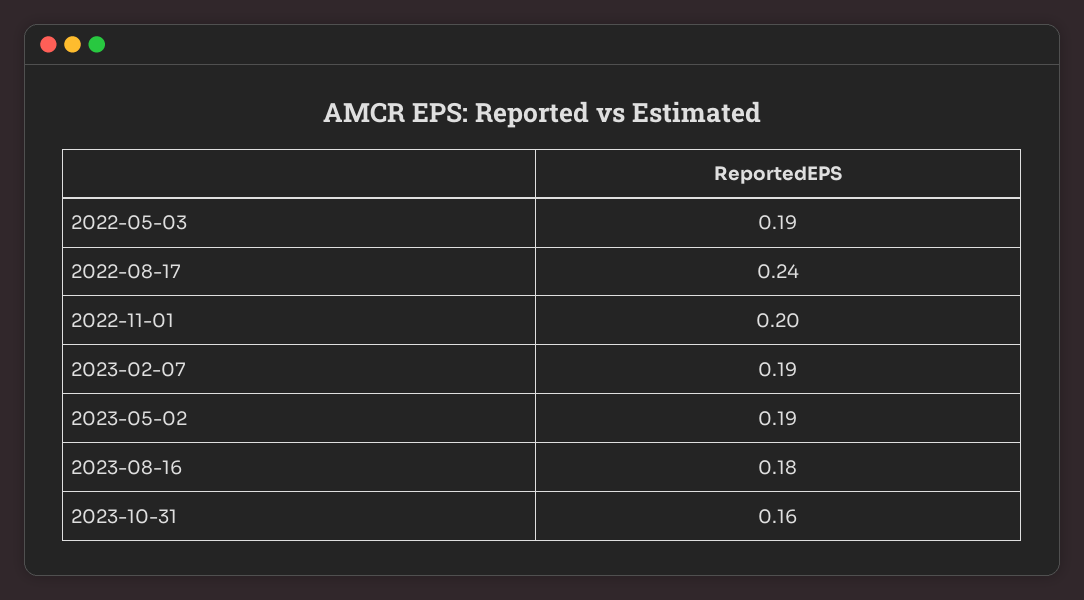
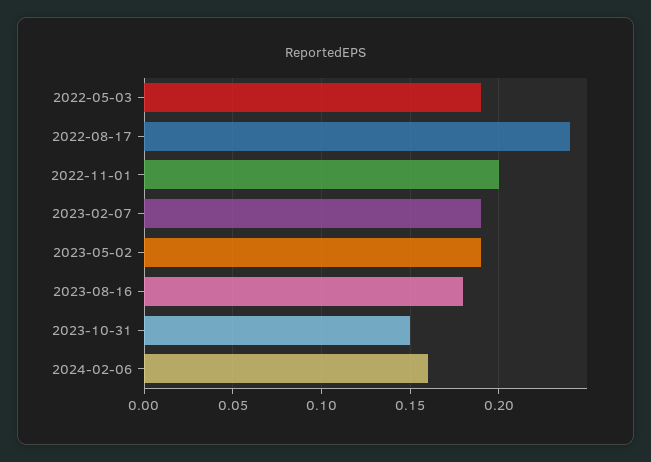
2023-10-31: 0.16 -> 0.15
2024-02-06: none -> 0.16

